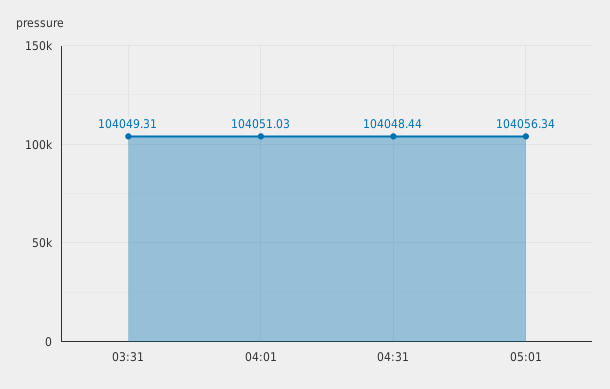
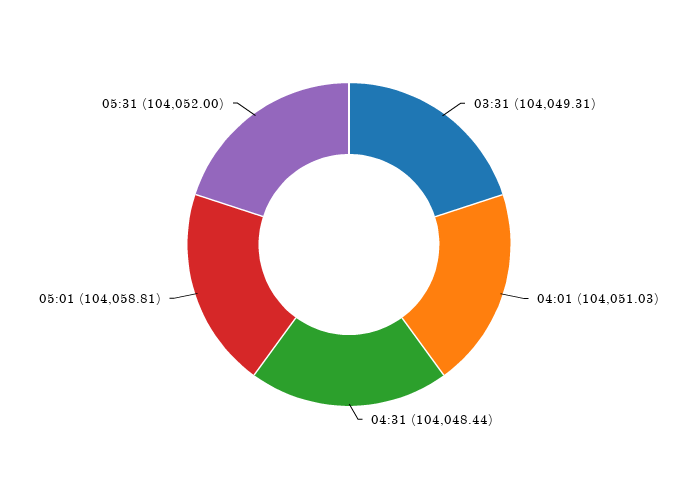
05:01: 104056.34 -> 104058.81
05:31: none -> 104052

